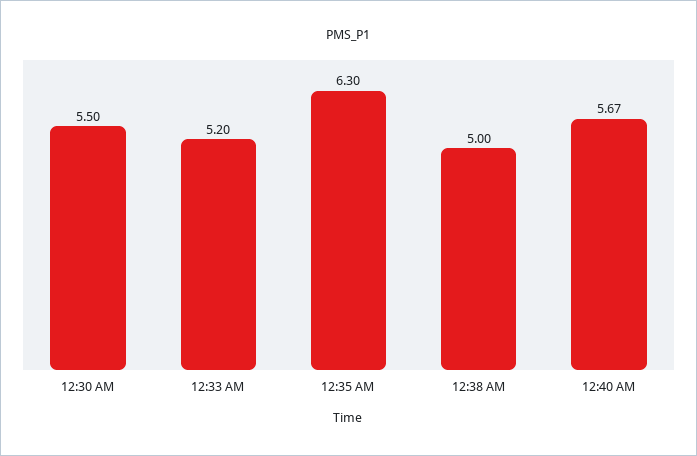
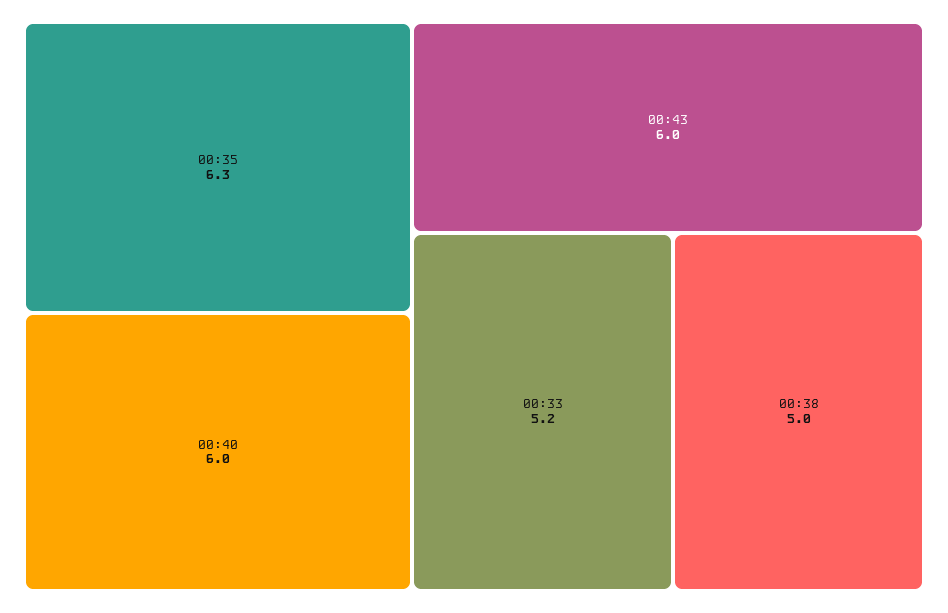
12:30 AM: 5.5 -> none
12:40 AM: 5.67 -> 6
00:43: none -> 6

